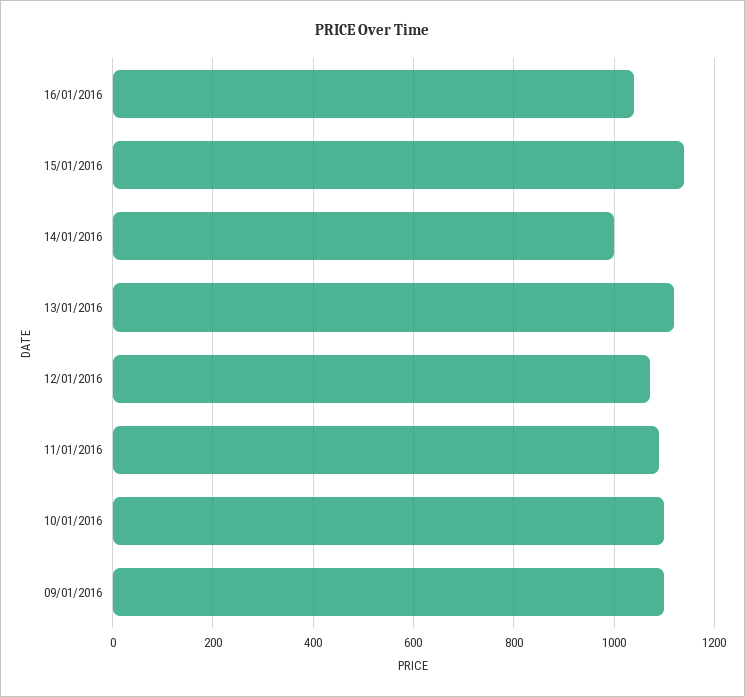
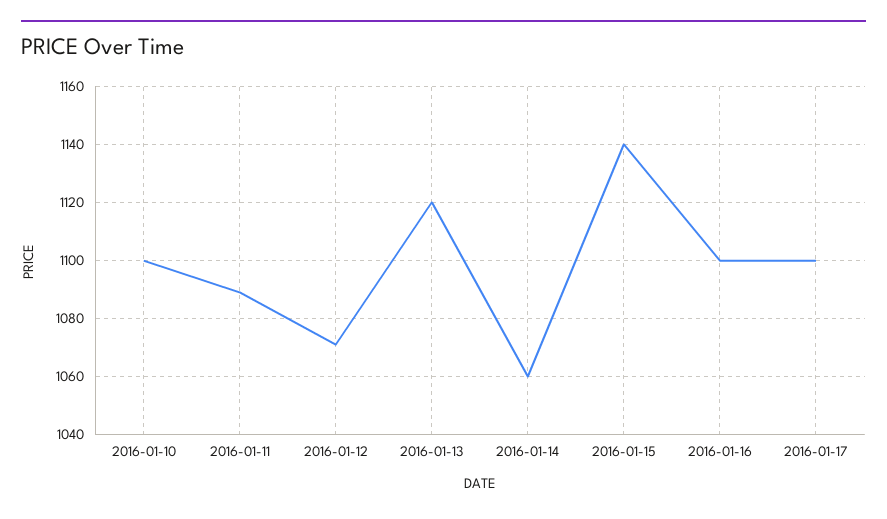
16/01/2016: 1040 -> 1100
14/01/2016: 1000 -> 1060
09/01/2016: 1100 -> none
2016-01-17: none -> 1100

